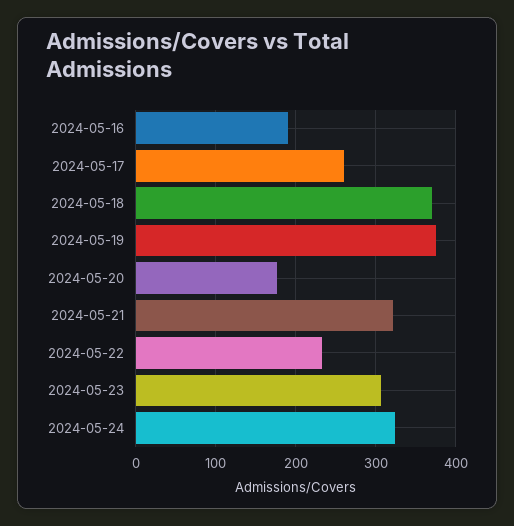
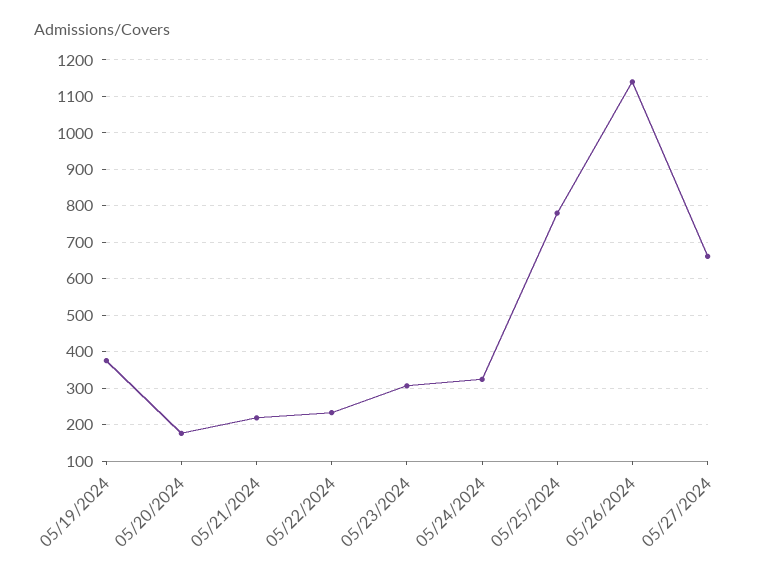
2024-05-16: 190 -> none
2024-05-17: 260 -> none
2024-05-18: 370 -> none
2024-05-21: 320 -> 220
05/25/2024: none -> 780
05/26/2024: none -> 1140
05/27/2024: none -> 660

